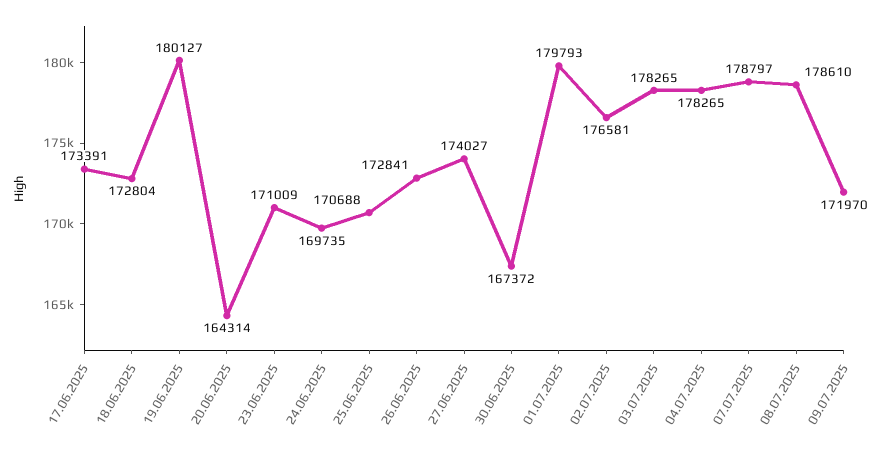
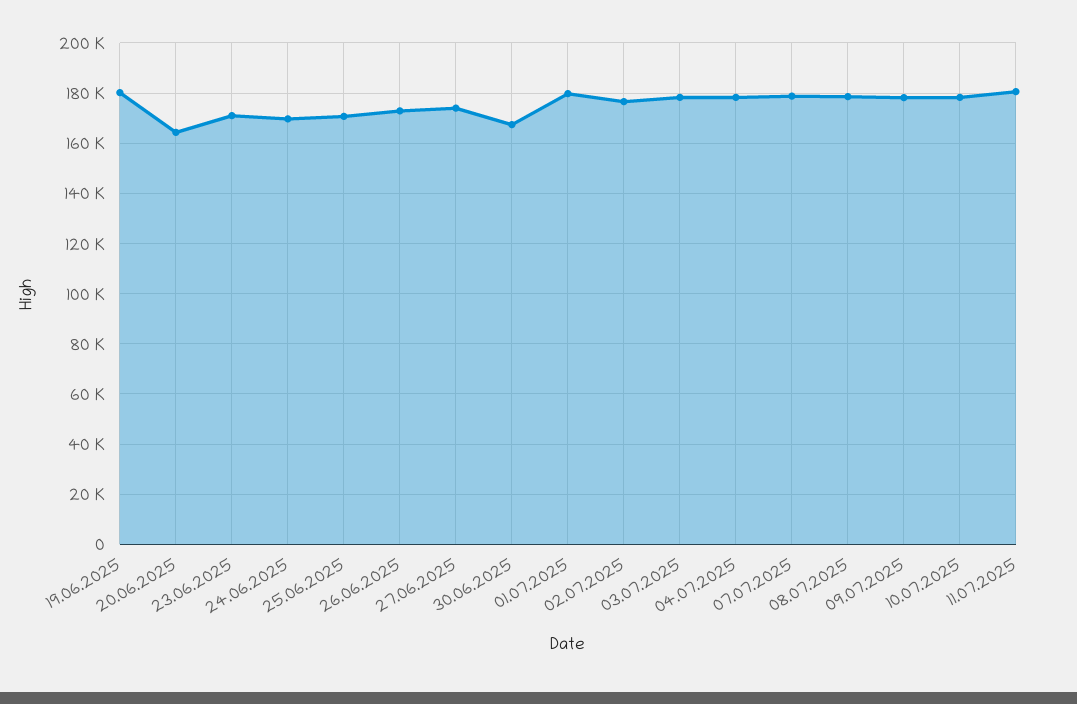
17.06.2025: 173391 -> none
18.06.2025: 172804 -> none
09.07.2025: 171970 -> 177500
10.07.2025: none -> 177500
11.07.2025: none -> 180000

